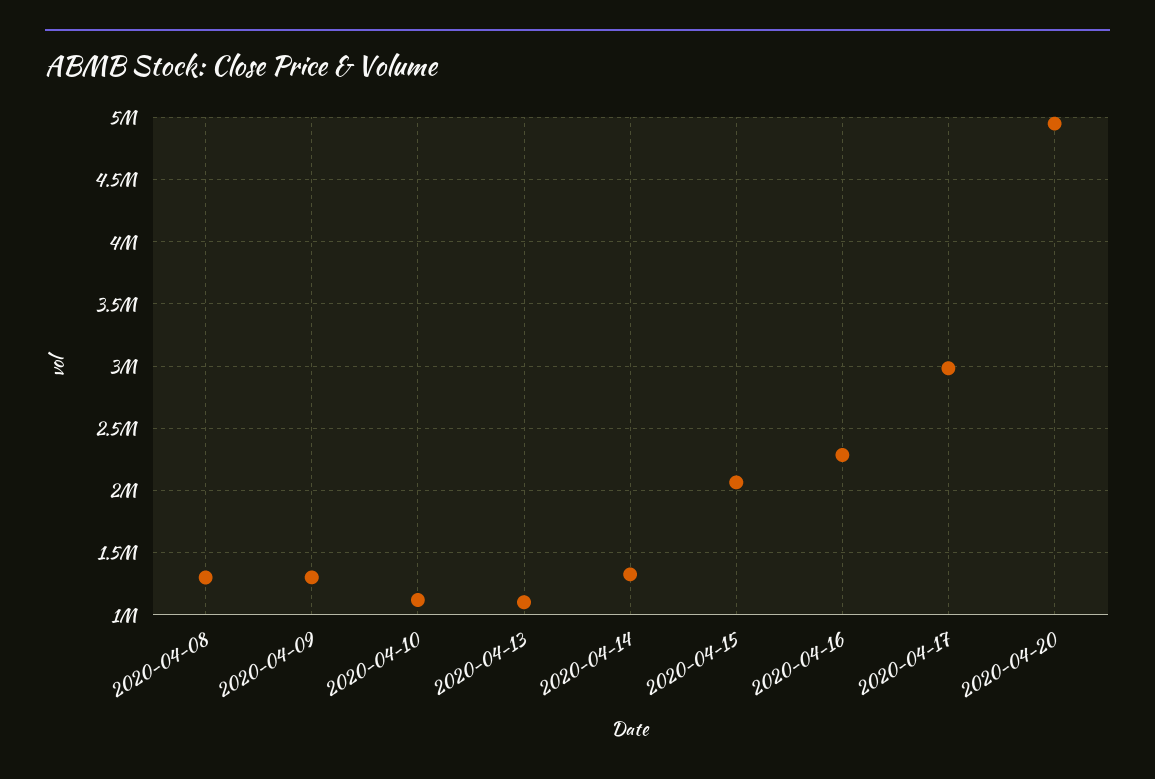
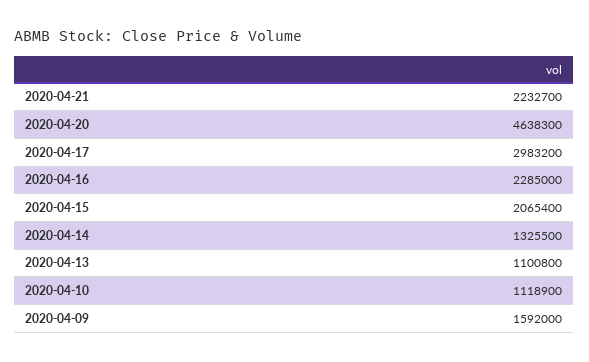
2020-04-08: 1300000 -> none
2020-04-09: 1300000 -> 1592000
2020-04-20: 4950000 -> 4638300
2020-04-21: none -> 2232700

